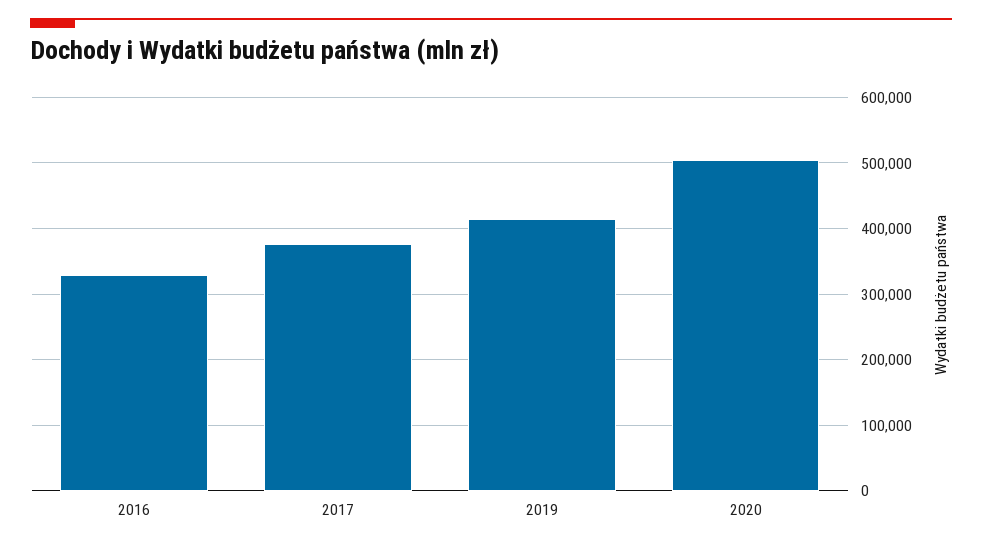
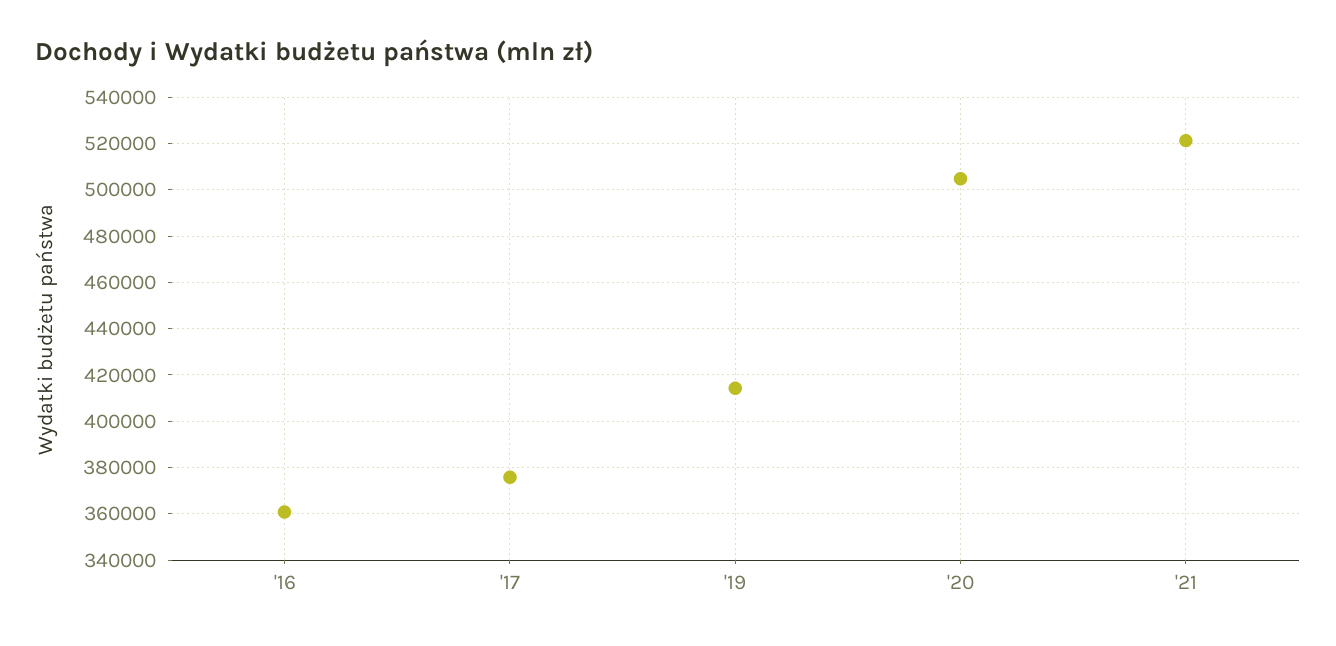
2016: 330000 -> 360000
'21: none -> 520000

